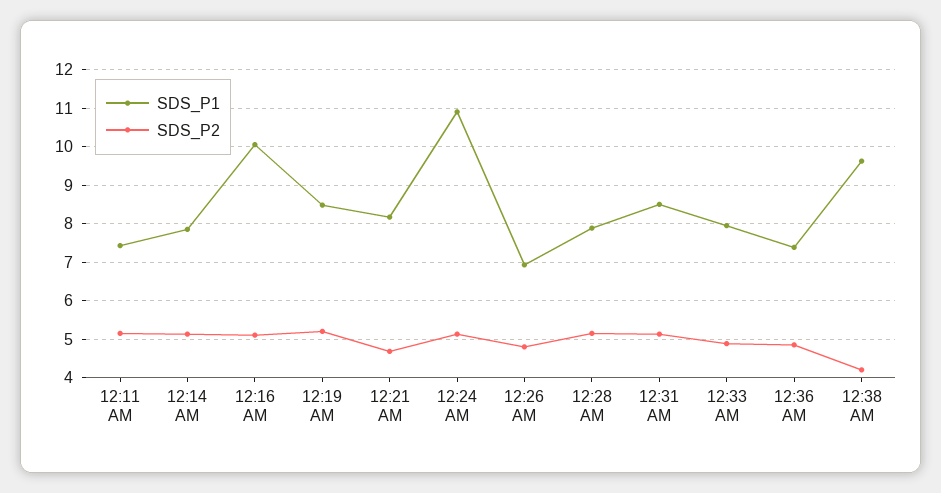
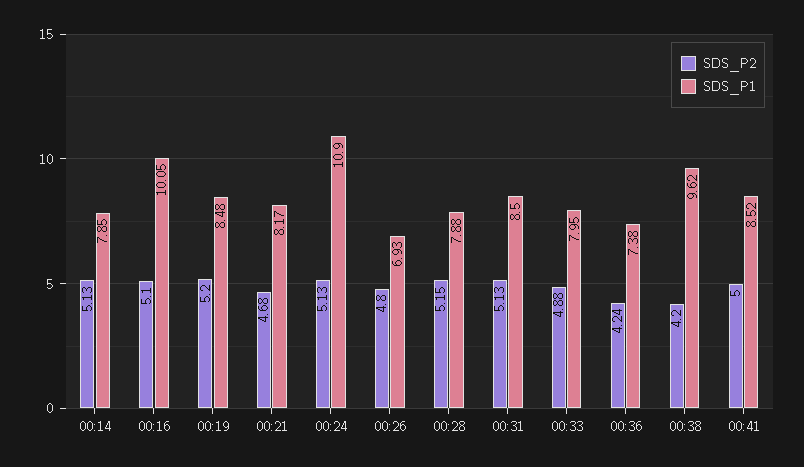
SDS_P1, 12:11 AM: 7.4 -> none
SDS_P2, 12:11 AM: 5.2 -> none
SDS_P2, 12:36 AM: 4.8 -> 4.24
SDS_P2, 00:41: none -> 5
SDS_P1, 00:41: none -> 8.52

